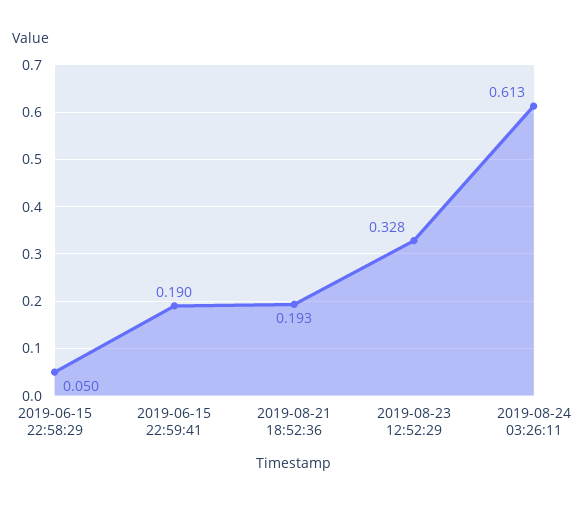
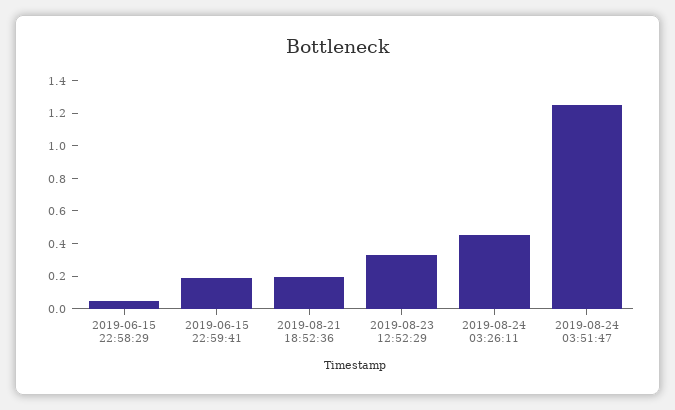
2019-08-24 03:26:11: 0.613 -> 0.45
2019-08-24 03:51:47: none -> 1.25

